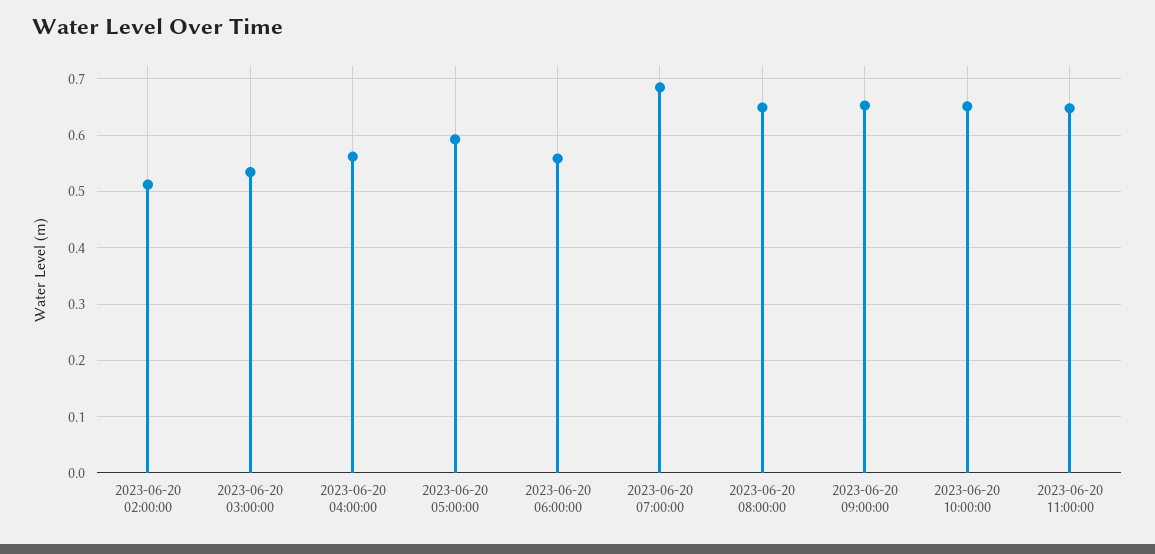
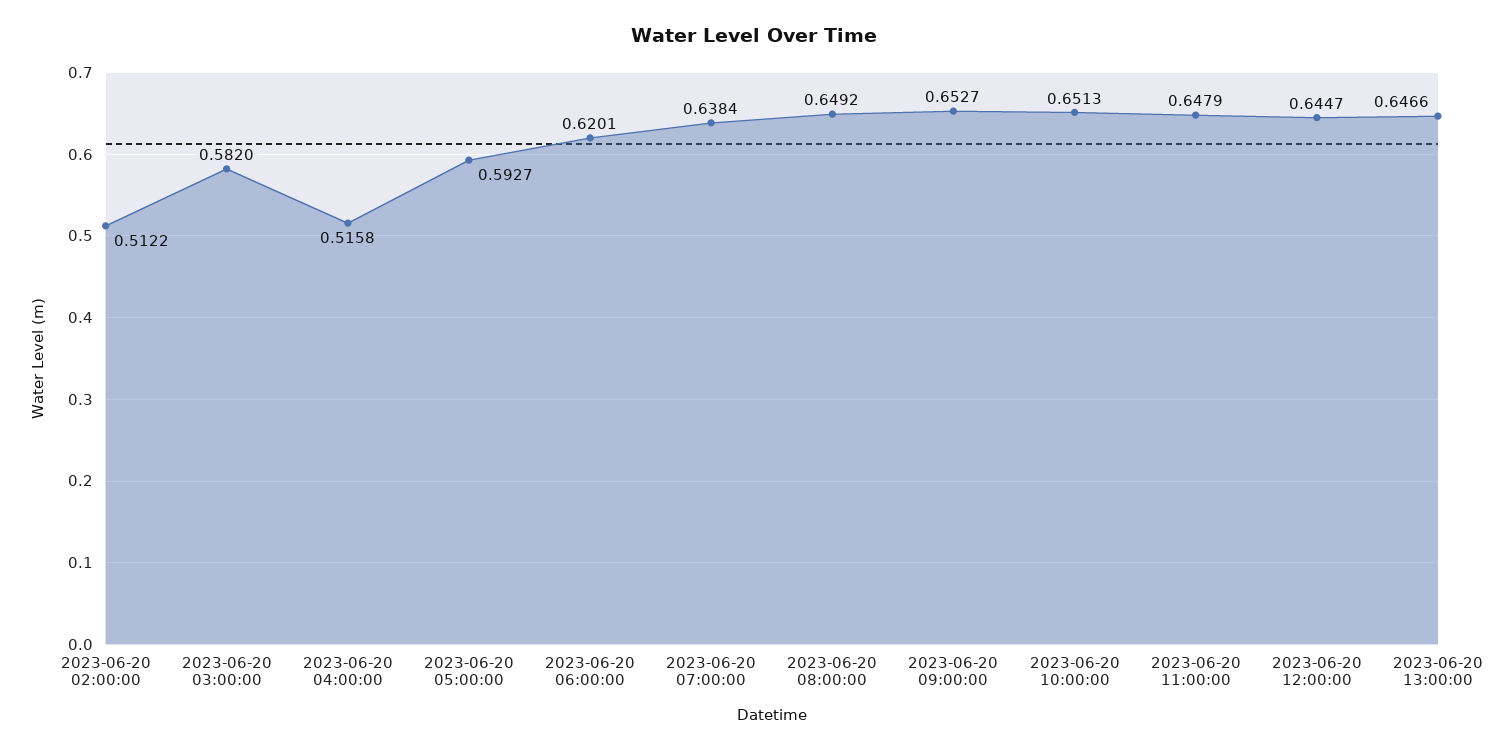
2023-06-20 03:00:00: 0.54 -> 0.582
2023-06-20 04:00:00: 0.56 -> 0.5158
2023-06-20 06:00:00: 0.56 -> 0.6201
2023-06-20 07:00:00: 0.68 -> 0.6384
2023-06-20 12:00:00: none -> 0.6447
2023-06-20 13:00:00: none -> 0.6466

